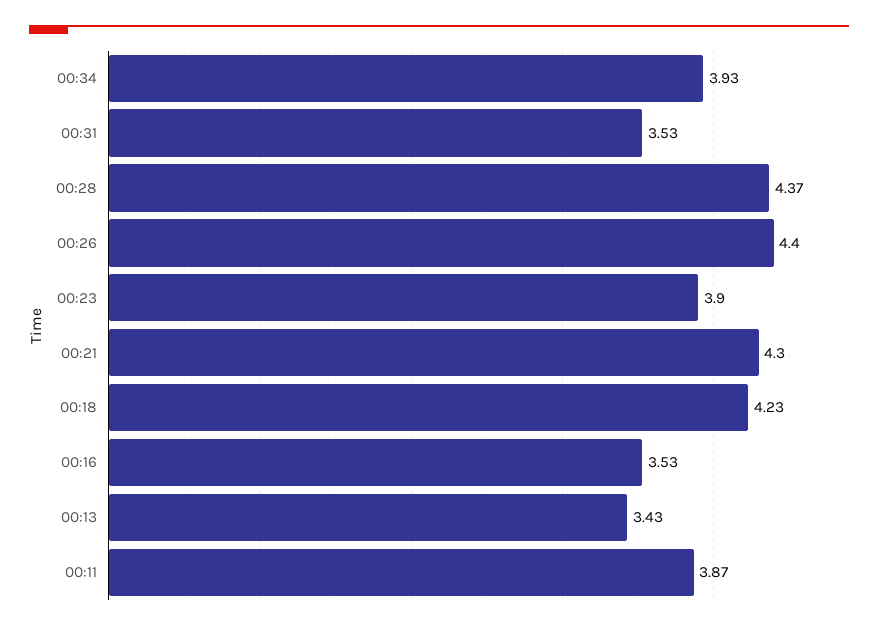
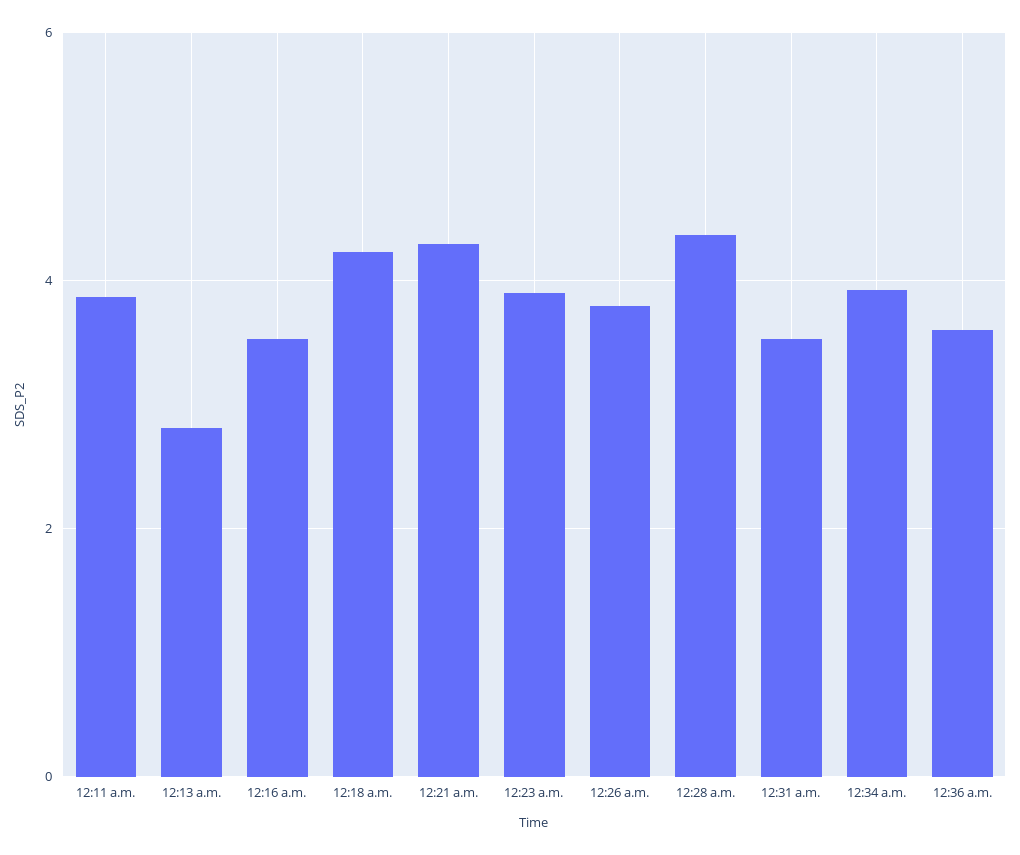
00:26: 4.4 -> 3.8
00:13: 3.43 -> 2.8
12:36 a.m.: none -> 3.6

